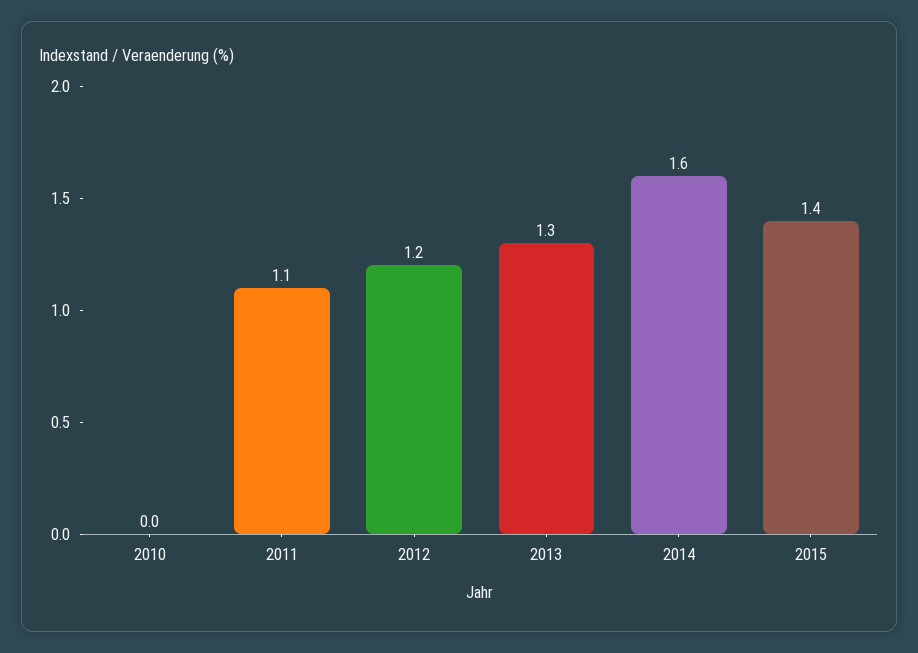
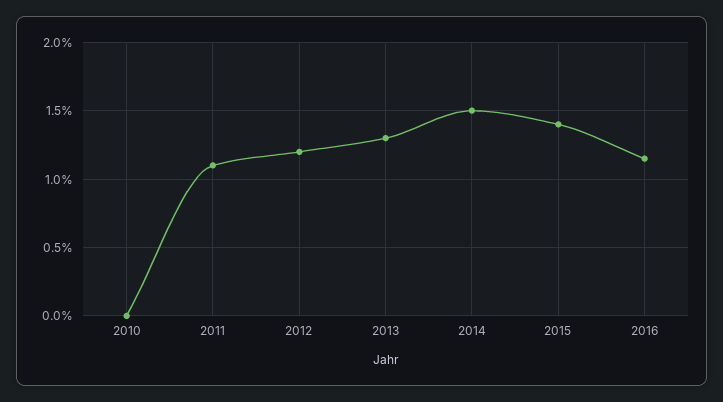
2014: 1.6 -> 1.5
2016: none -> 1.15

